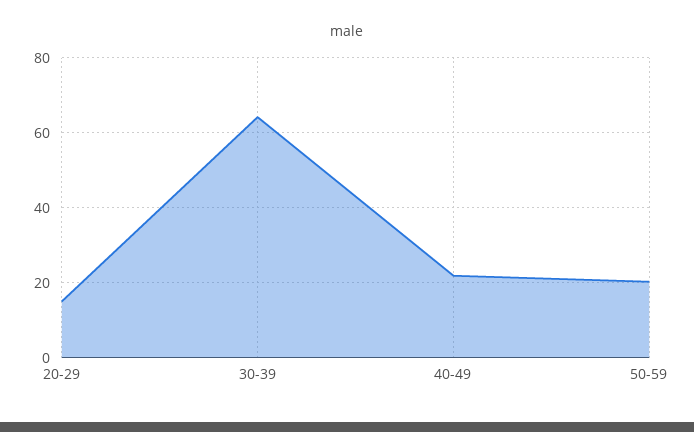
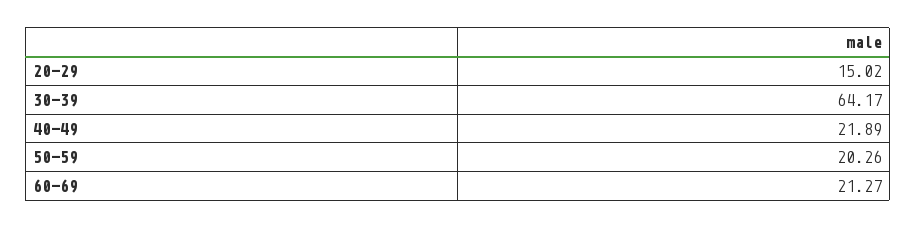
60-69: none -> 21.27

